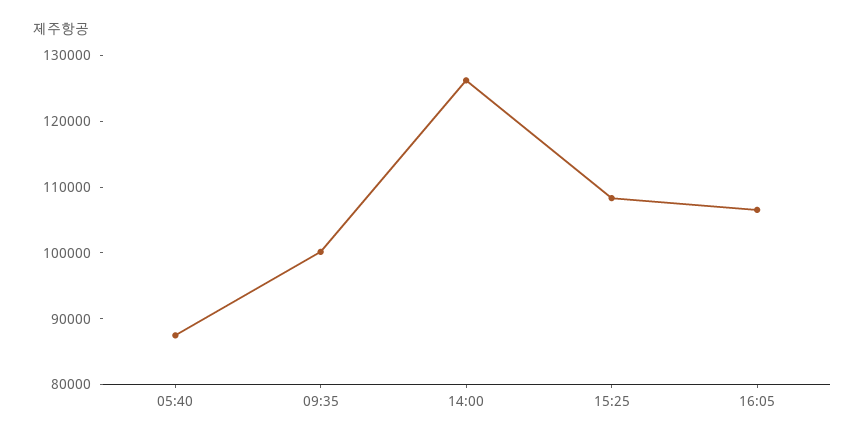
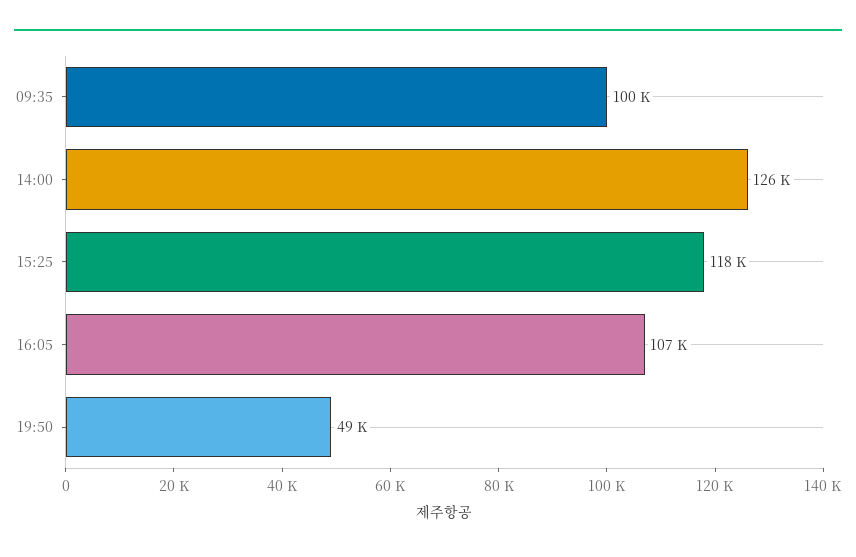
05:40: 88000 -> none
15:25: 108000 -> 118000
19:50: none -> 49000

